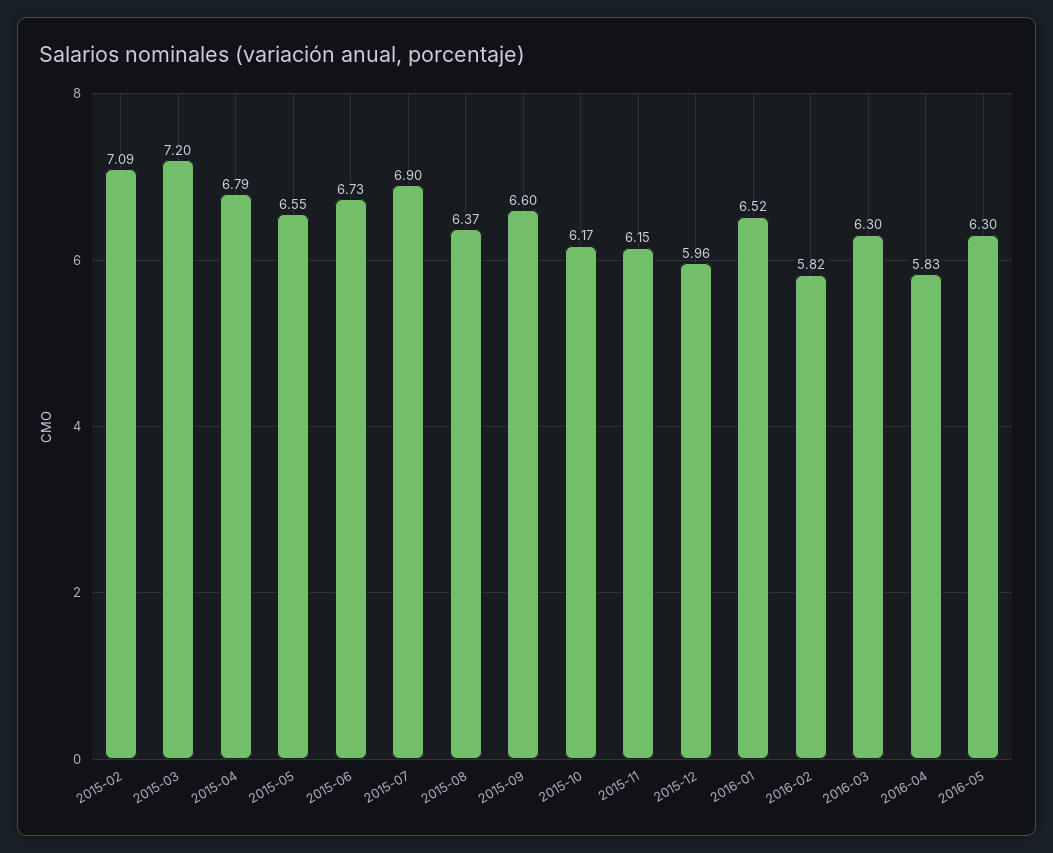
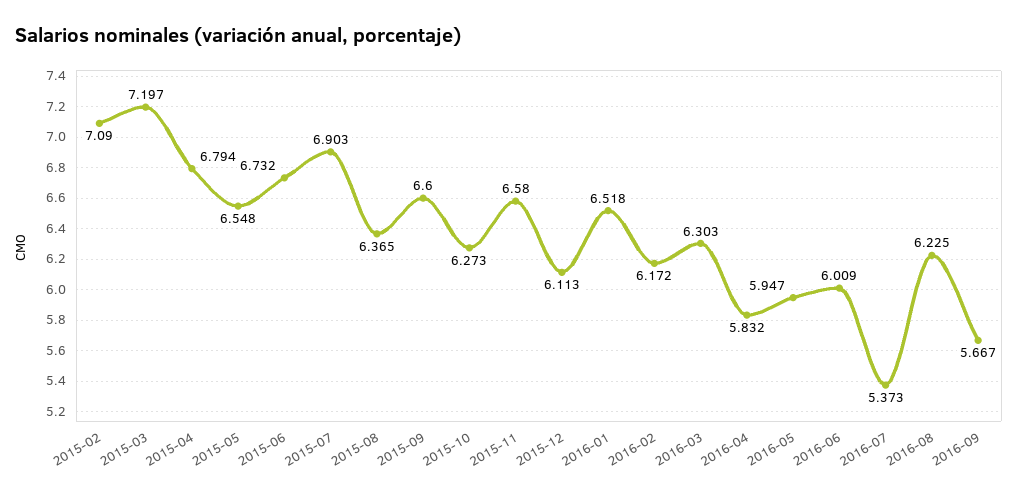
2015-10: 6.17 -> 6.273
2015-11: 6.15 -> 6.58
2015-12: 5.96 -> 6.113
2016-02: 5.82 -> 6.172
2016-05: 6.3 -> 5.947
2016-06: none -> 6.009
2016-07: none -> 5.373
2016-08: none -> 6.225
2016-09: none -> 5.667

